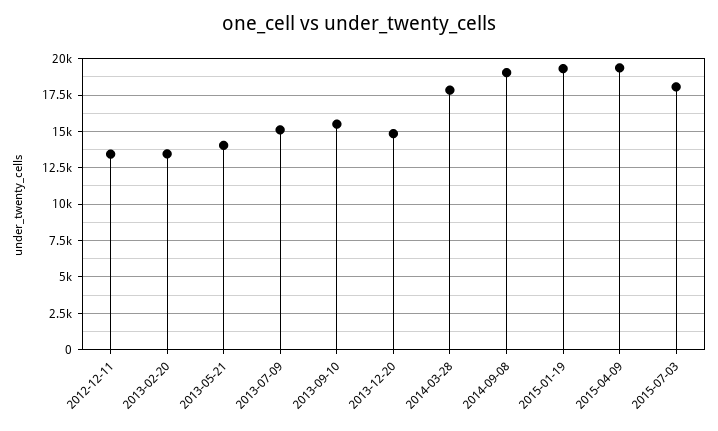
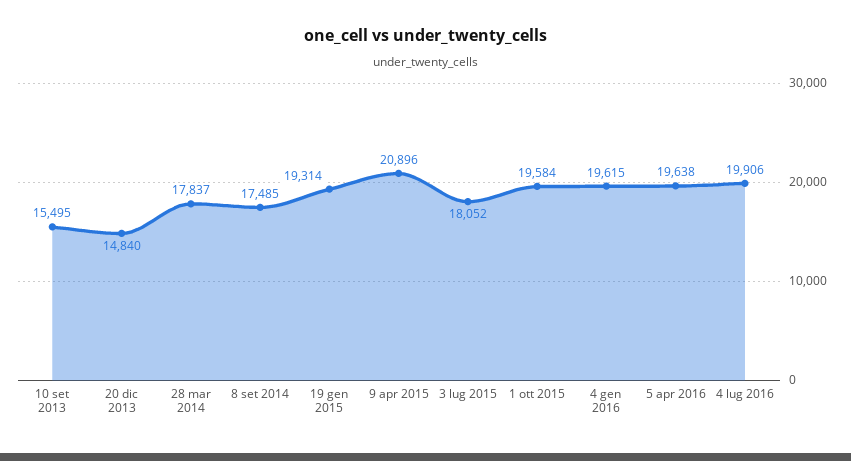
2012-12-11: 13500 -> none
2013-02-20: 13500 -> none
2013-05-21: 14000 -> none
2013-07-09: 15000 -> none
2014-09-08: 19000 -> 17485
2015-04-09: 19500 -> 20896
1 ott 2015: none -> 19584
4 gen 2016: none -> 19615
5 apr 2016: none -> 19638
4 lug 2016: none -> 19906

